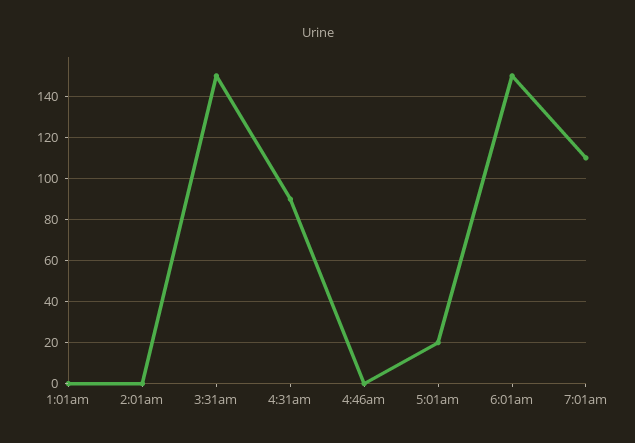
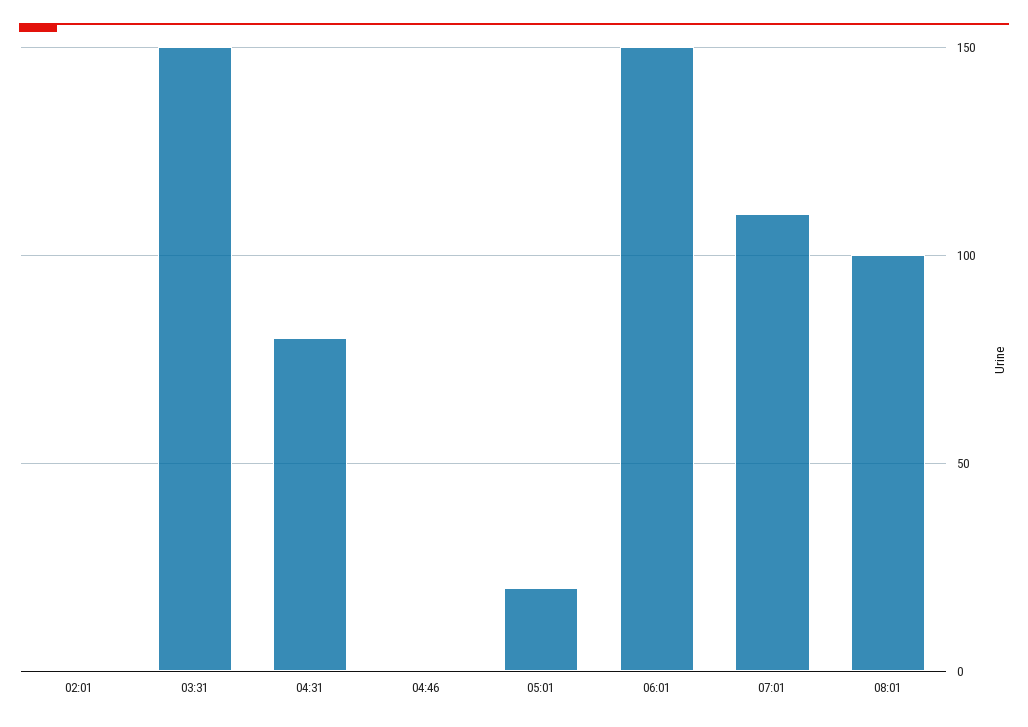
1:01am: 0 -> none
4:31am: 90 -> 80
08:01: none -> 100

